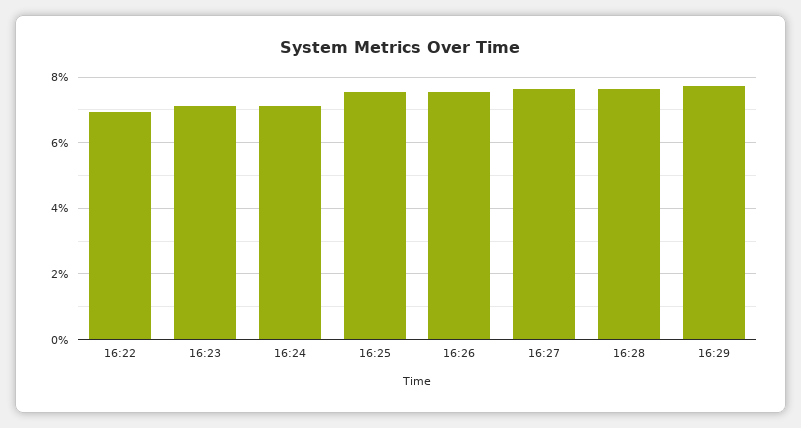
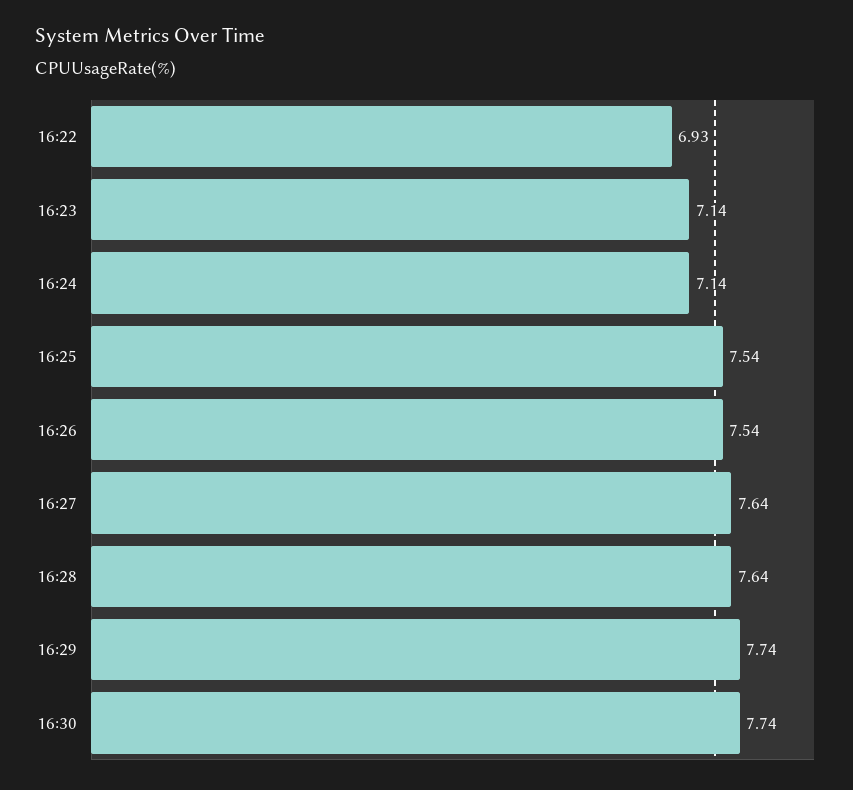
16:30: none -> 7.74

